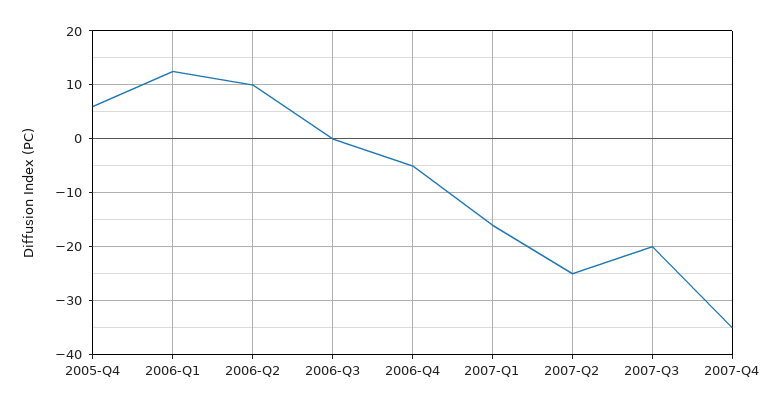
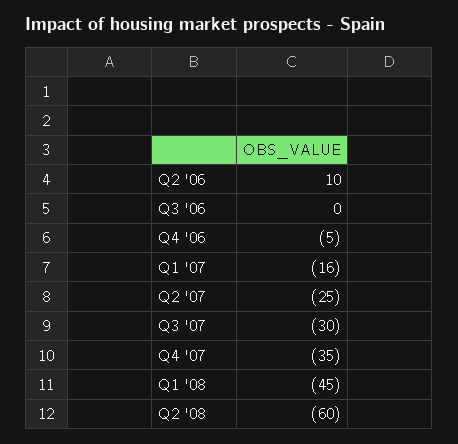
2005-Q4: 6 -> none
2006-Q1: 12 -> none
2007-Q3: -20 -> -30
Q1 '08: none -> -45
Q2 '08: none -> -60

